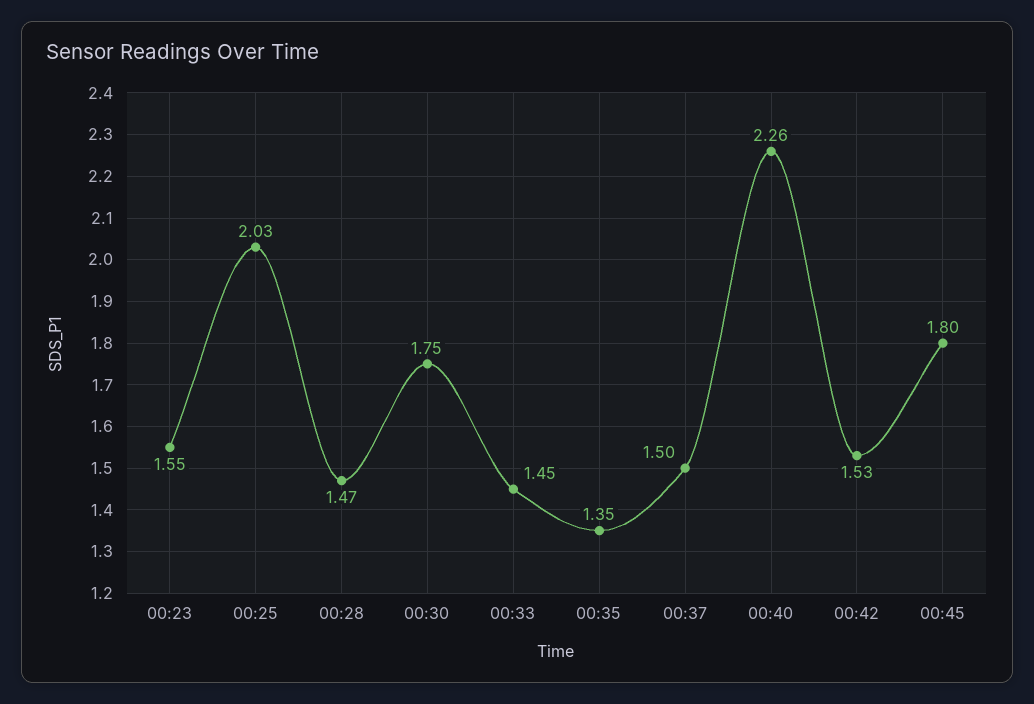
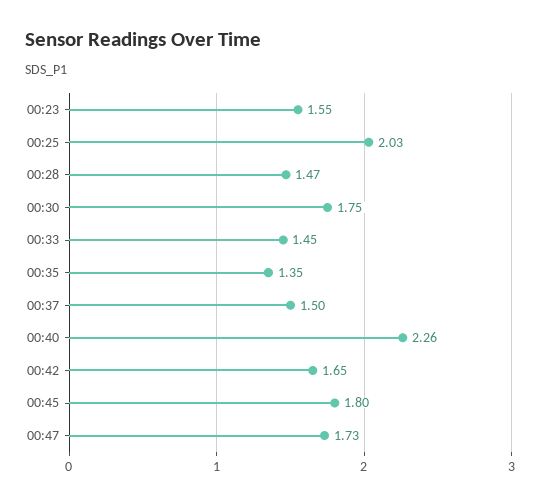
00:42: 1.53 -> 1.65
00:47: none -> 1.73

